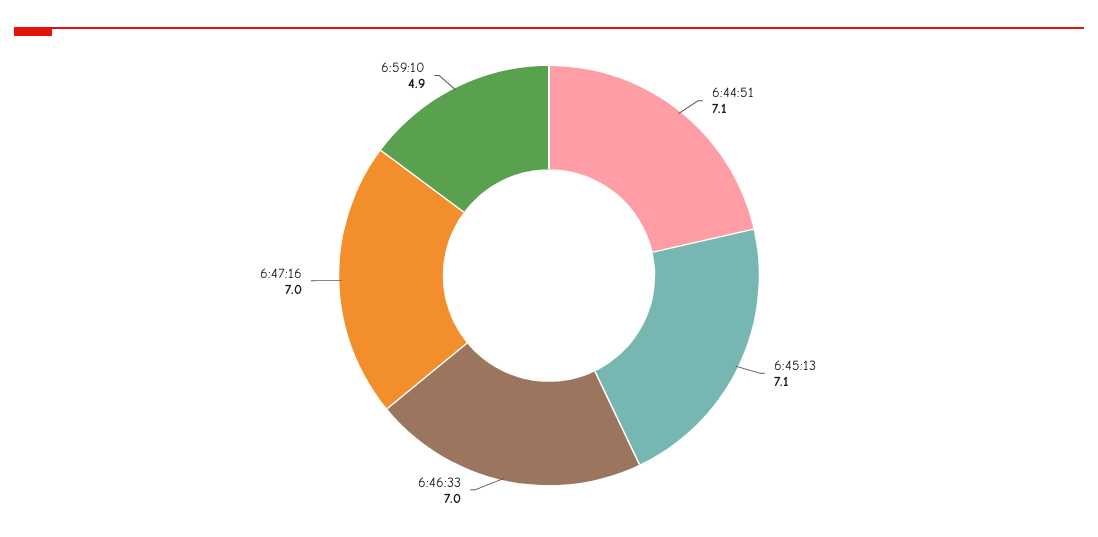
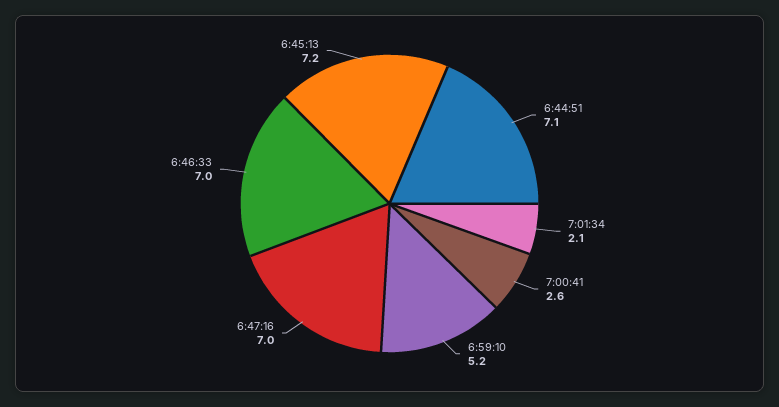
6:45:13: 7.1 -> 7.2
6:59:10: 4.9 -> 5.2
7:01:34: none -> 2.1
7:00:41: none -> 2.6

